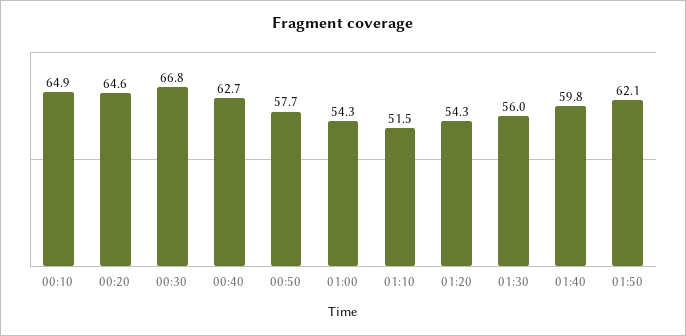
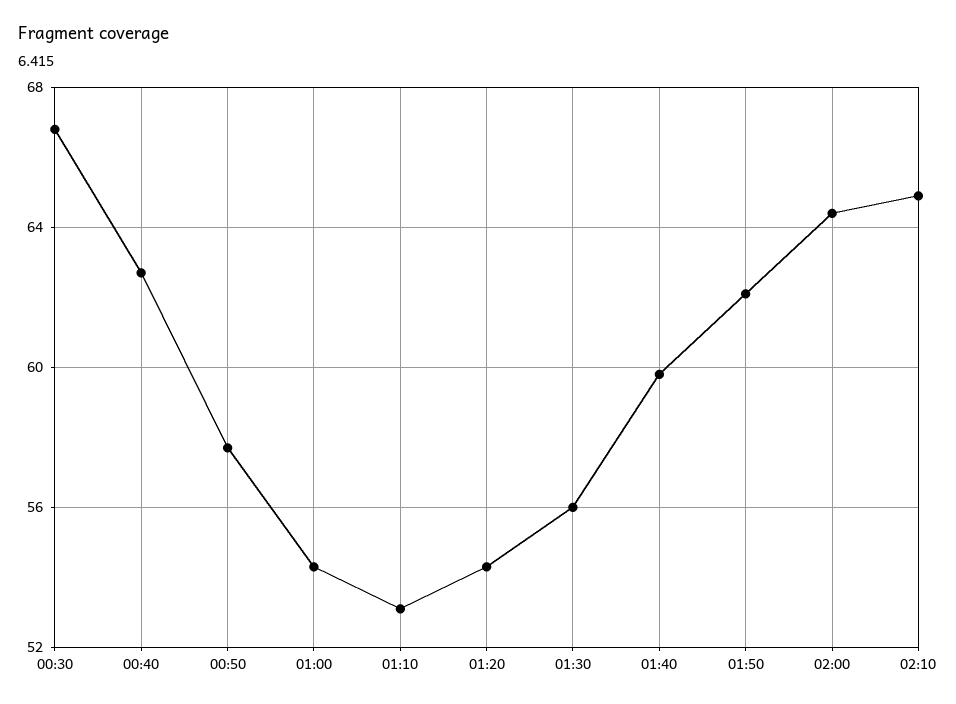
00:10: 64.9 -> none
00:20: 64.6 -> none
01:10: 51.5 -> 53
02:00: none -> 64.5
02:10: none -> 65

